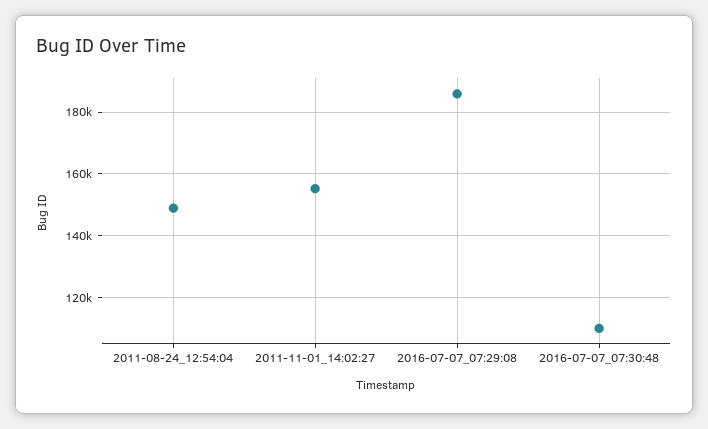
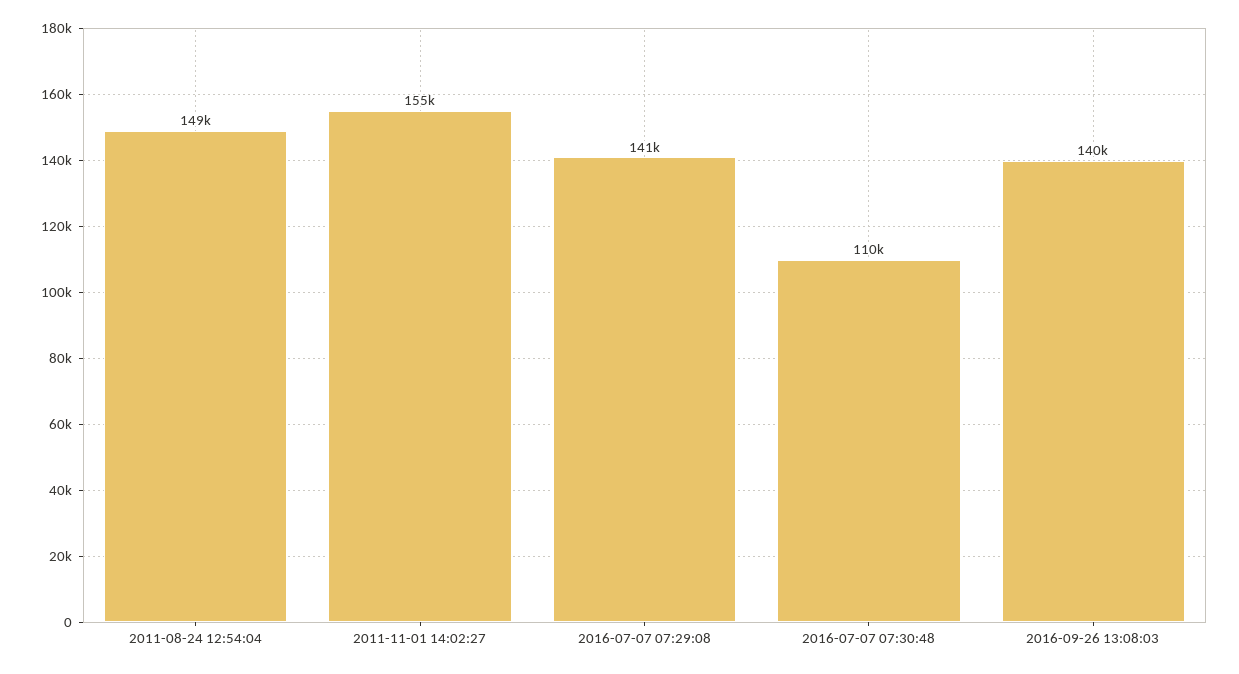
2016-07-07_07:29:08: 186000 -> 141000
2016-09-26 13:08:03: none -> 140000

